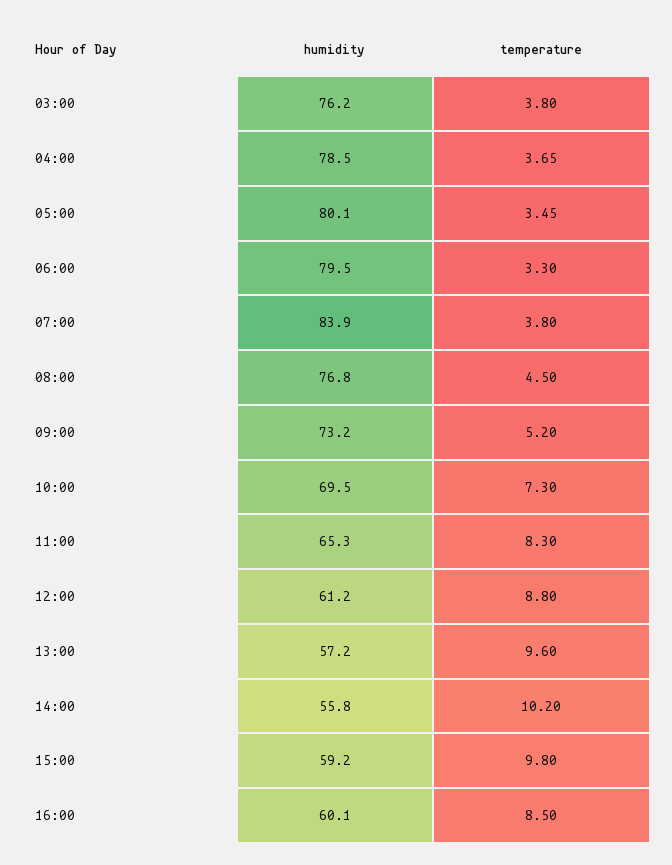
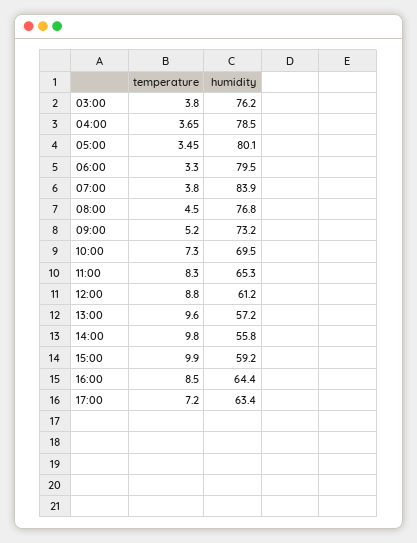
temperature, 14:00: 10.2 -> 9.8
temperature, 15:00: 9.8 -> 9.9
humidity, 16:00: 60.1 -> 64.4
temperature, 17:00: none -> 7.2
humidity, 17:00: none -> 63.4

